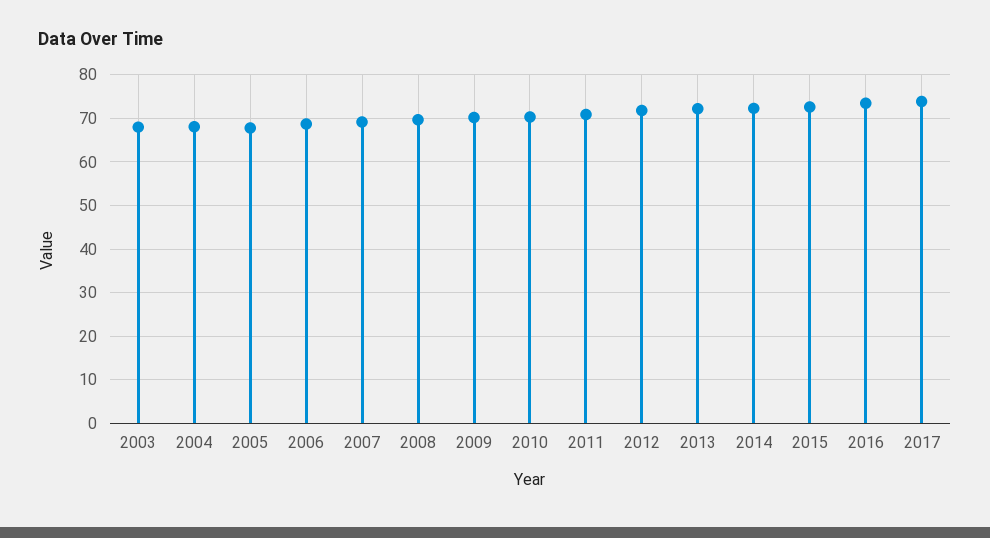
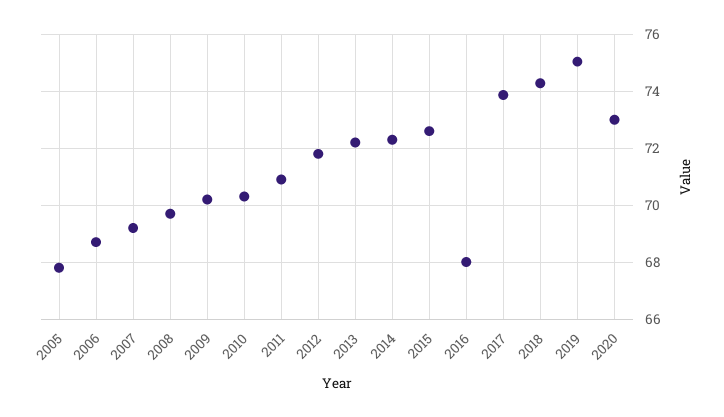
2003: 68 -> none
2004: 68 -> none
2016: 74 -> 68
2018: none -> 74.25
2019: none -> 75
2020: none -> 73

